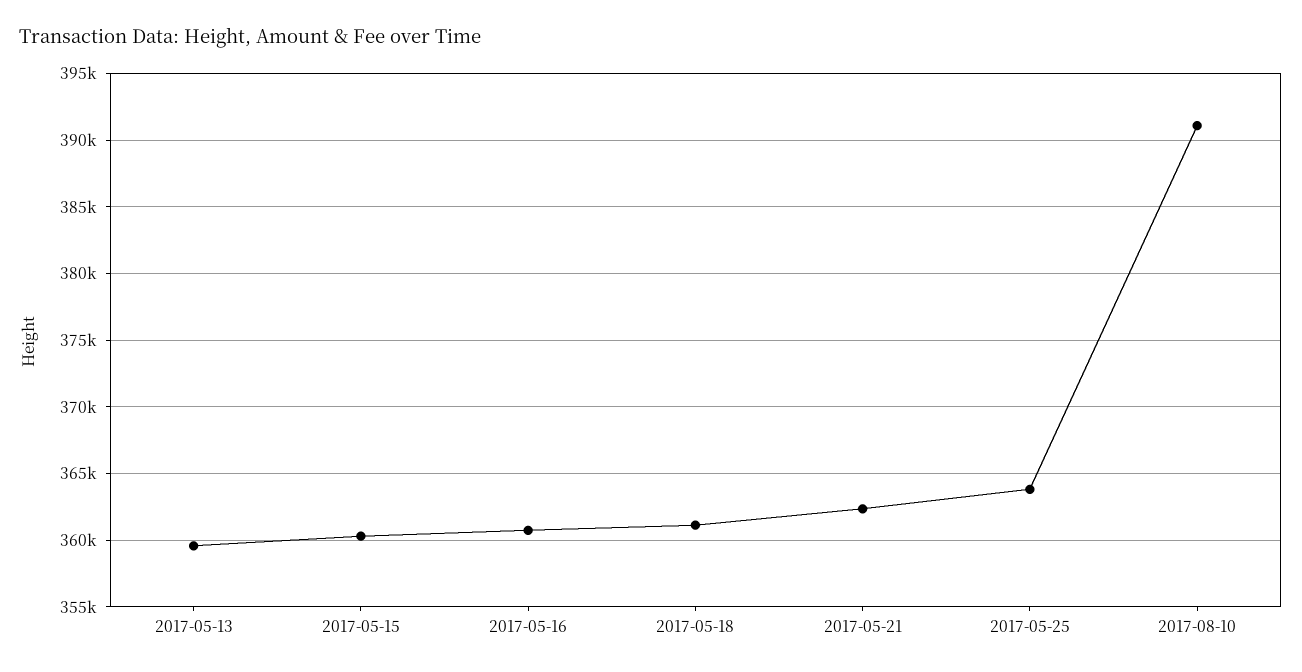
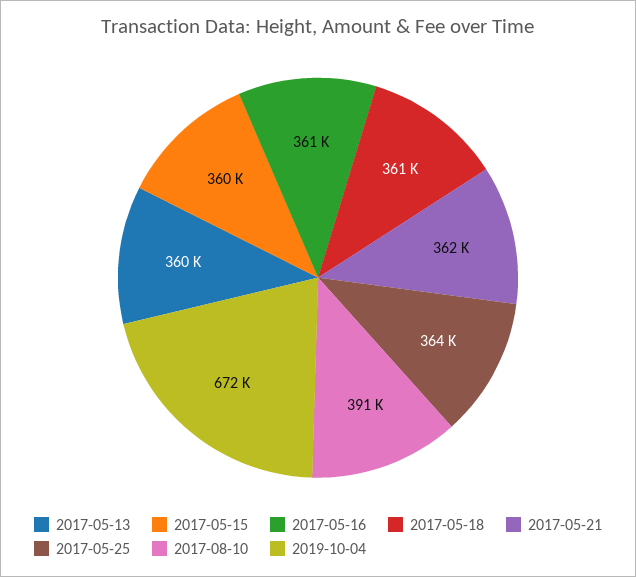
2019-10-04: none -> 672000

